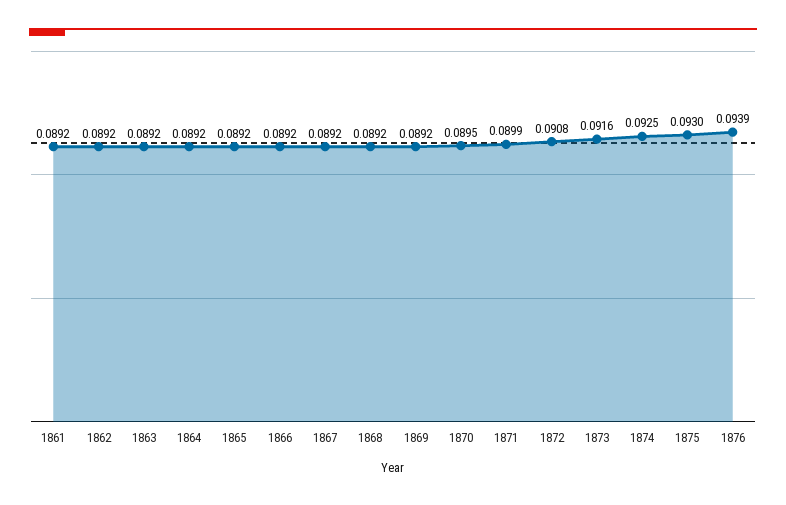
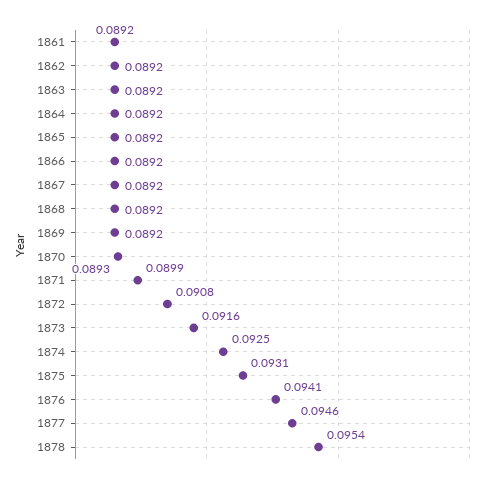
1870: 0.0895 -> 0.0893
1875: 0.093 -> 0.0931
1876: 0.0939 -> 0.0941
1877: none -> 0.0946
1878: none -> 0.0954

